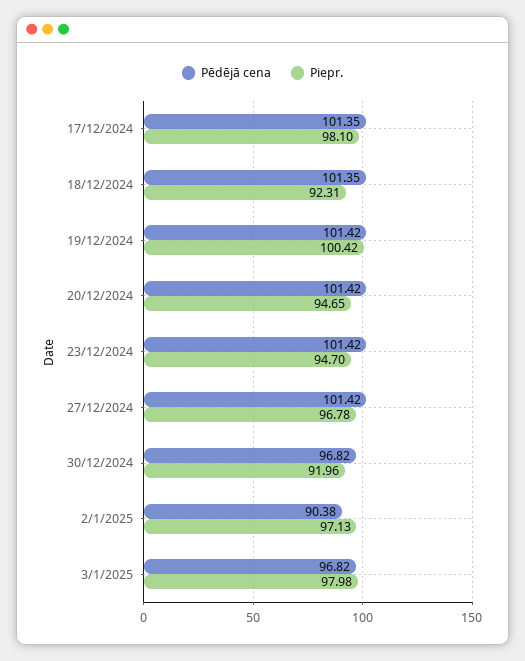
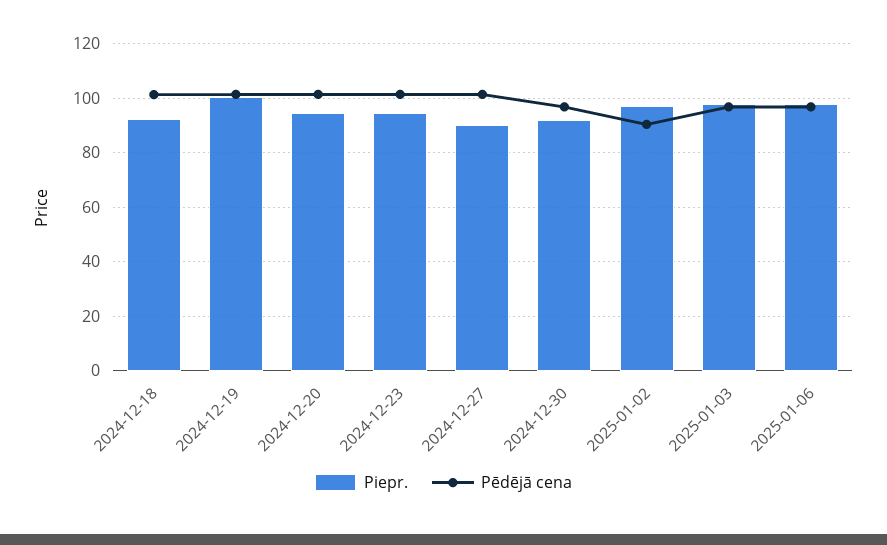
Pēdējā cena, 17/12/2024: 101.35 -> none
Piepr., 17/12/2024: 98.1 -> none
Piepr., 27/12/2024: 96.78 -> 90
Piepr., 2025-01-06: none -> 97.5
Pēdējā cena, 2025-01-06: none -> 97.5

